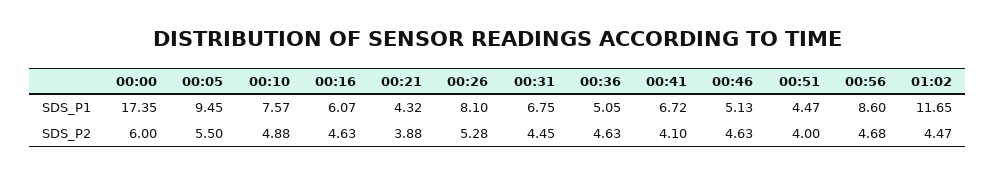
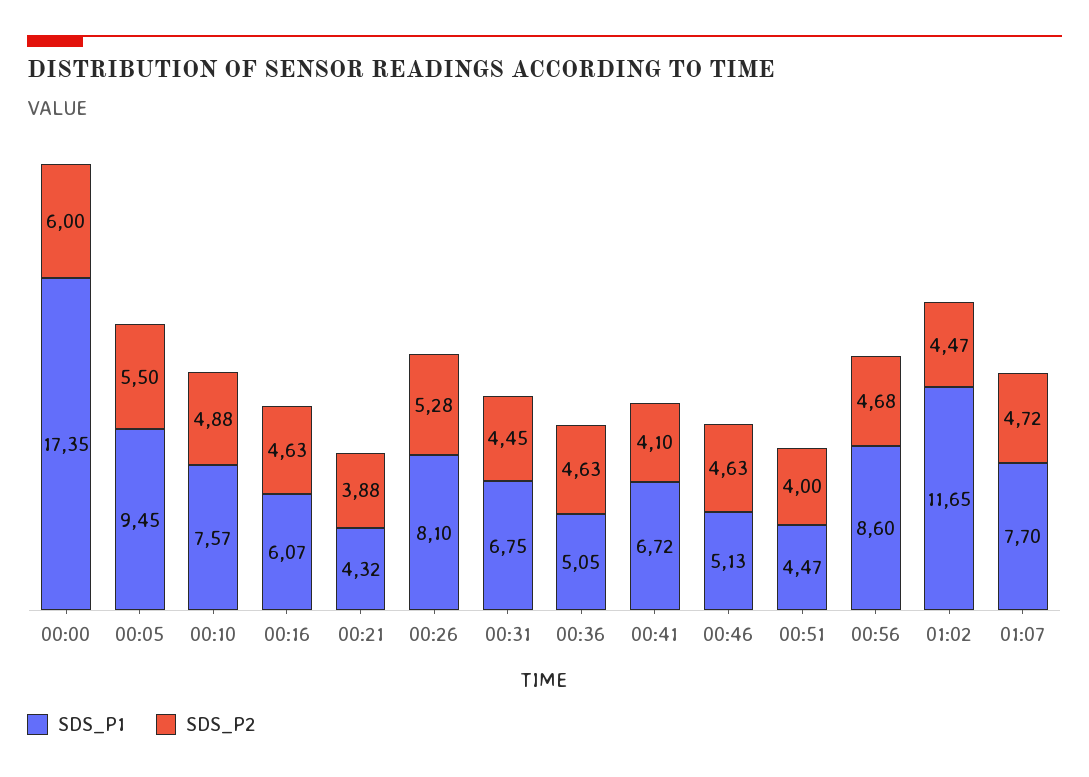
SDS_P1, 01:07: none -> 7.7
SDS_P2, 01:07: none -> 4.72

